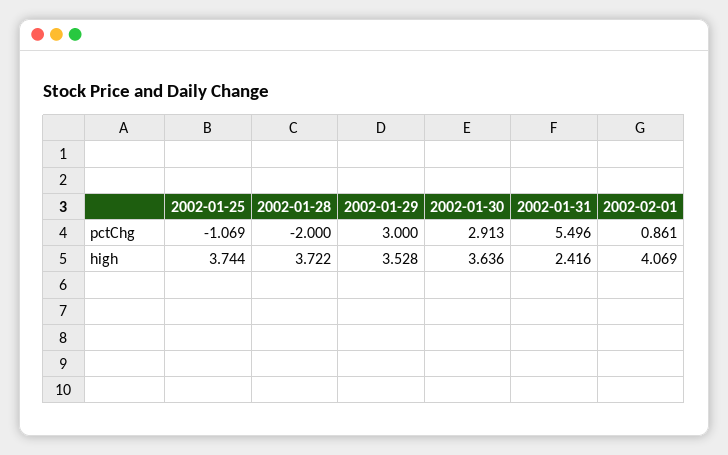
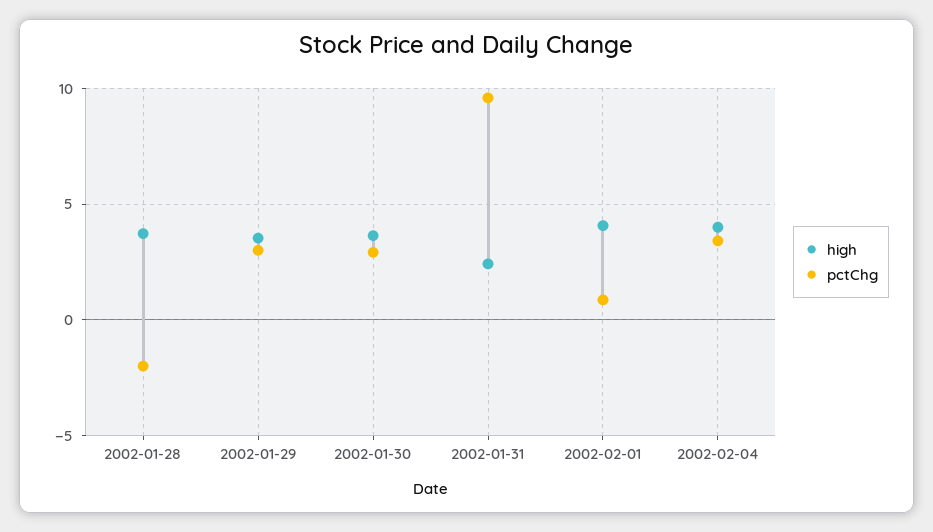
pctChg, 2002-01-25: -1.069 -> none
pctChg, 2002-01-31: 5.496 -> 9.5
high, 2002-01-25: 3.744 -> none
high, 2002-02-04: none -> 4
pctChg, 2002-02-04: none -> 3.5

